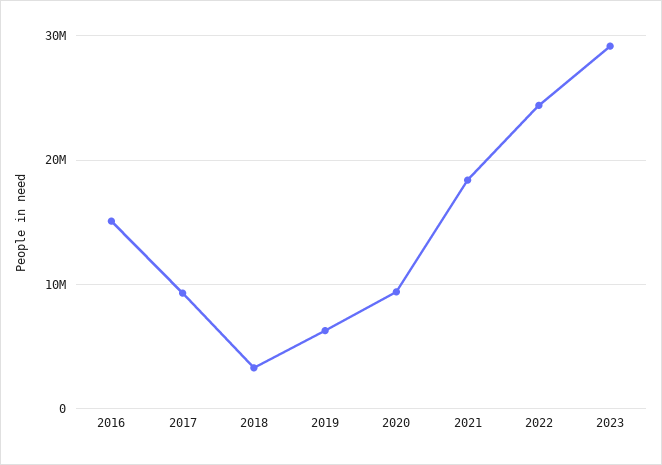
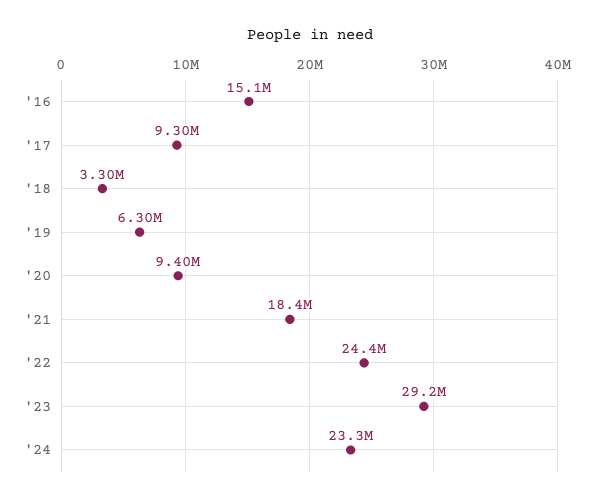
'24: none -> 23300000

